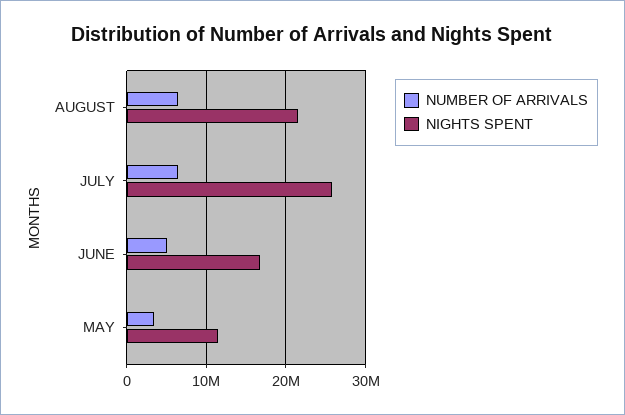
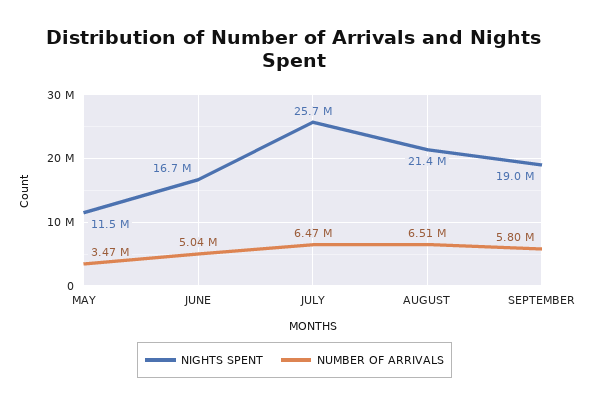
NIGHTS SPENT, SEPTEMBER: none -> 19000000
NUMBER OF ARRIVALS, SEPTEMBER: none -> 5800000

